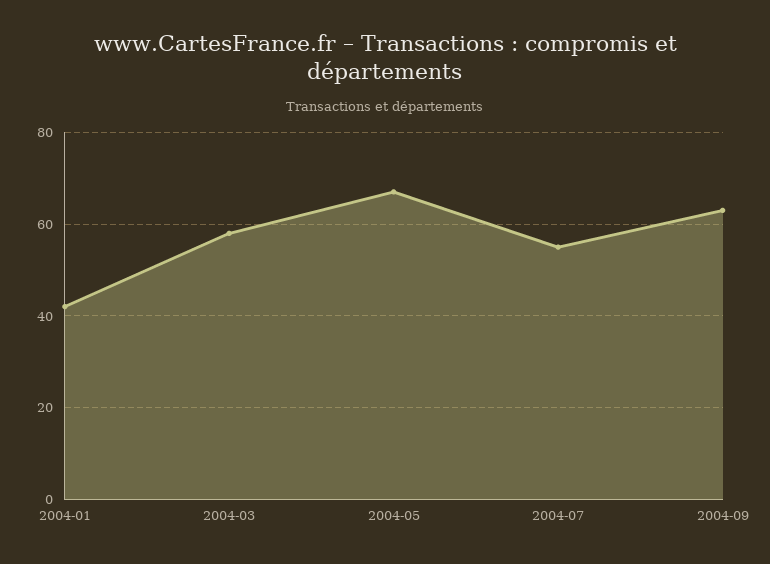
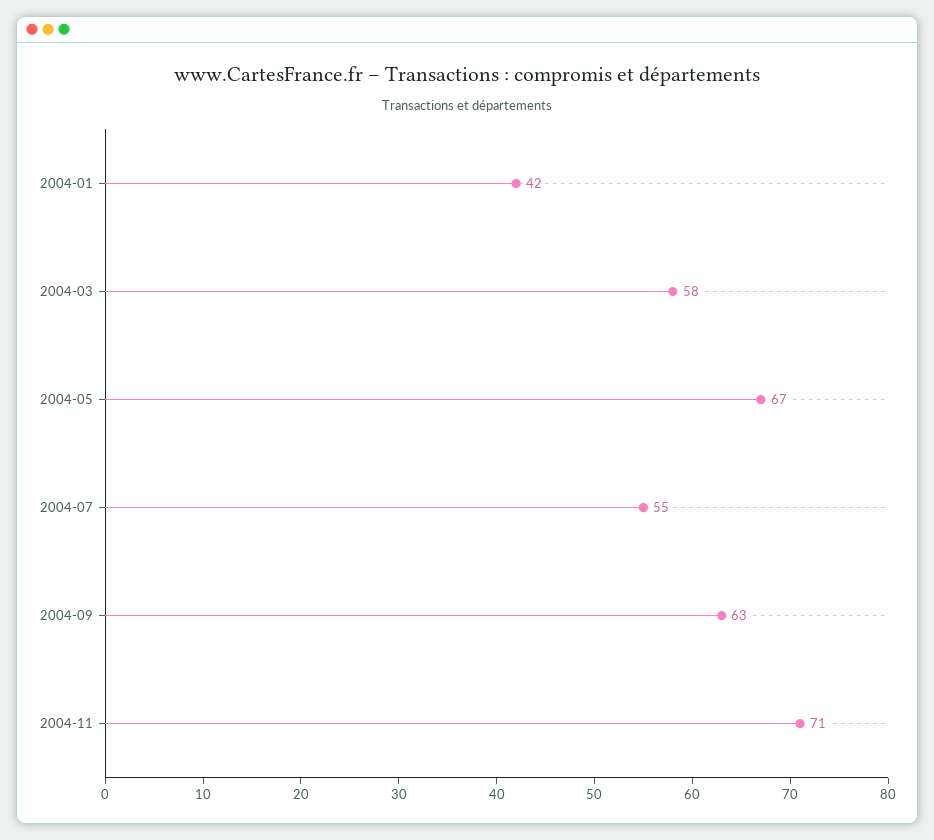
2004-11: none -> 71

